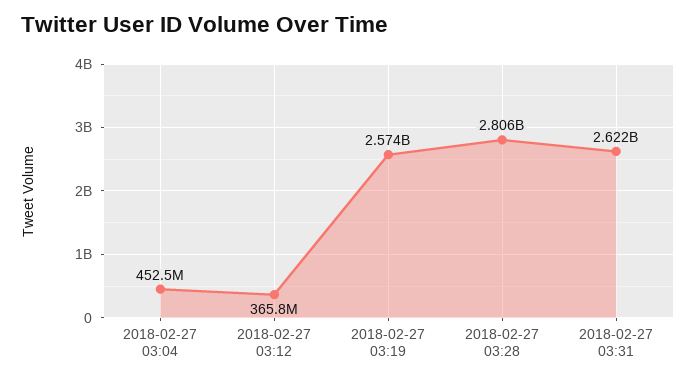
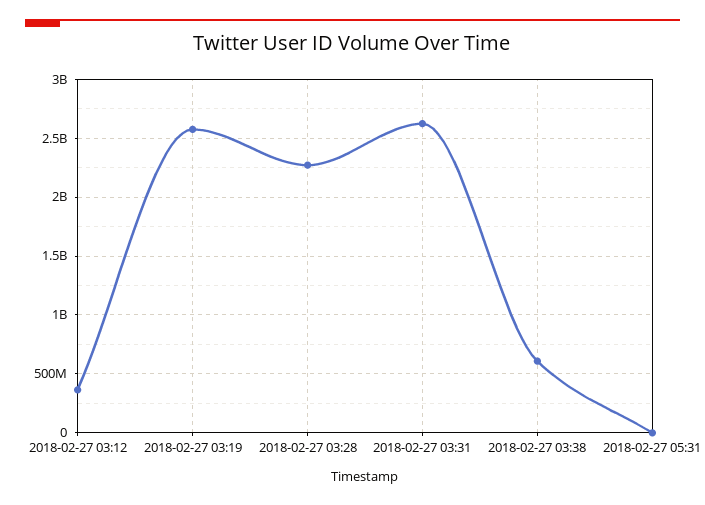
2018-02-27 03:04: 452500000 -> none
2018-02-27 03:28: 2806000000 -> 2300000000
2018-02-27 03:38: none -> 600000000
2018-02-27 05:31: none -> 0

